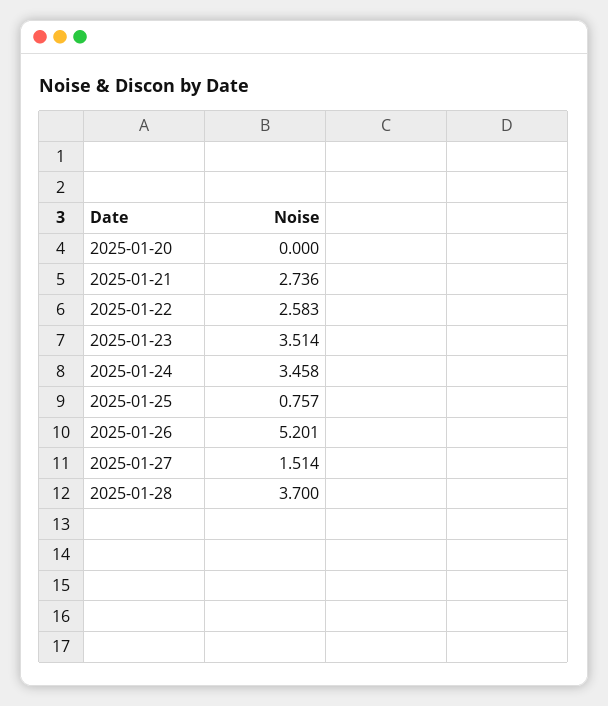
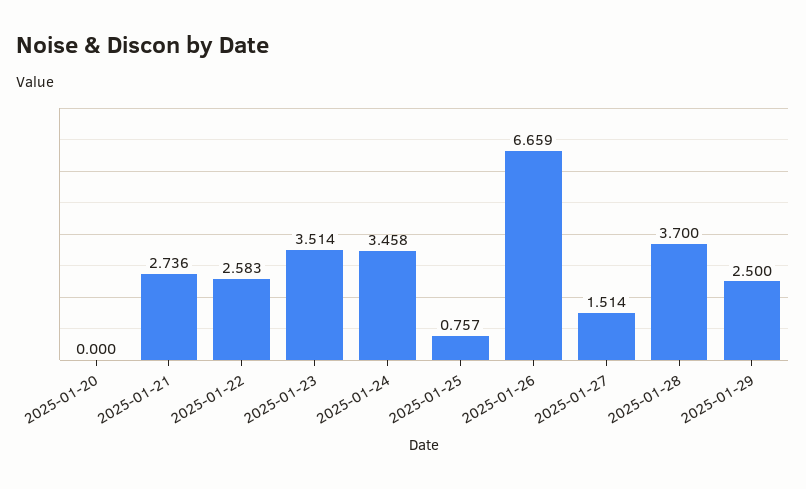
2025-01-26: 5.201 -> 6.659
2025-01-29: none -> 2.5

